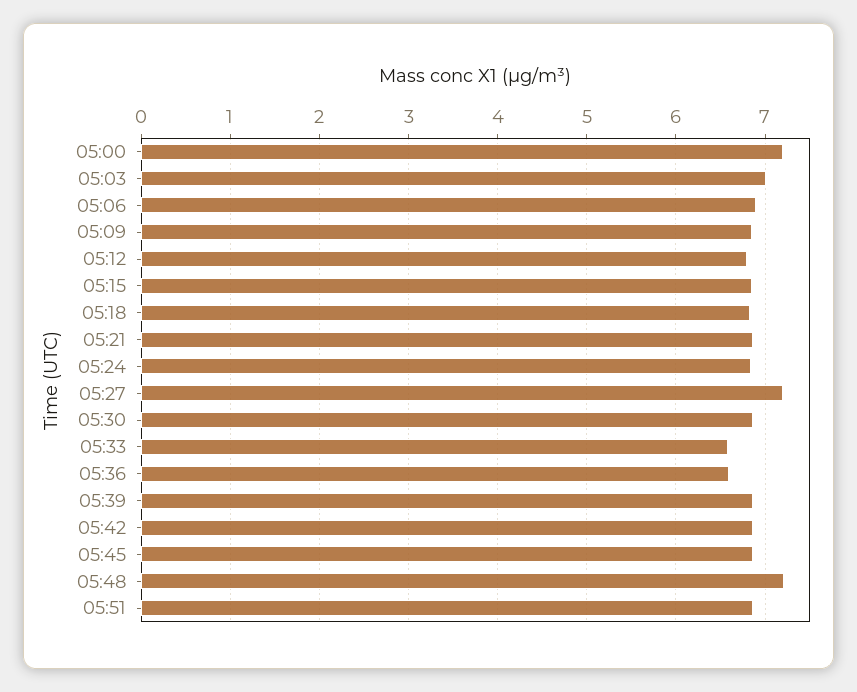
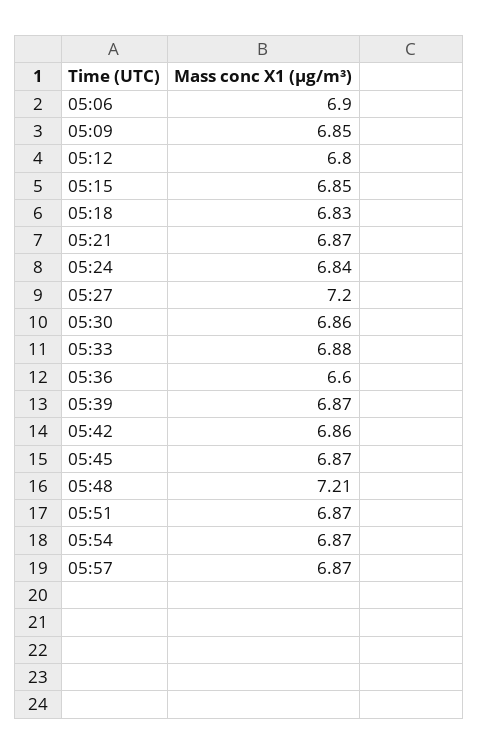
05:00: 7.2 -> none
05:03: 7 -> none
05:33: 6.6 -> 6.88
05:54: none -> 6.87
05:57: none -> 6.87

